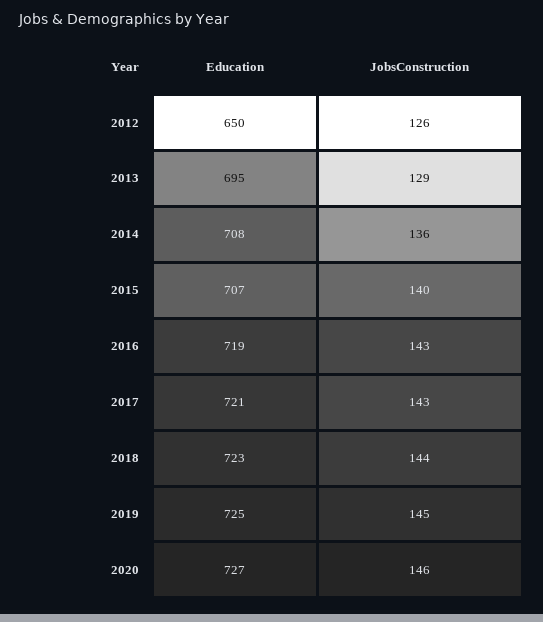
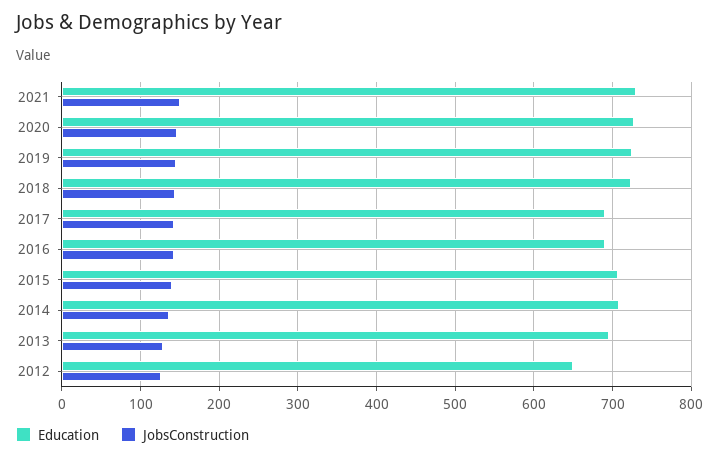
Education, 2016: 719 -> 690
Education, 2017: 721 -> 690
Education, 2021: none -> 730
JobsConstruction, 2021: none -> 150

